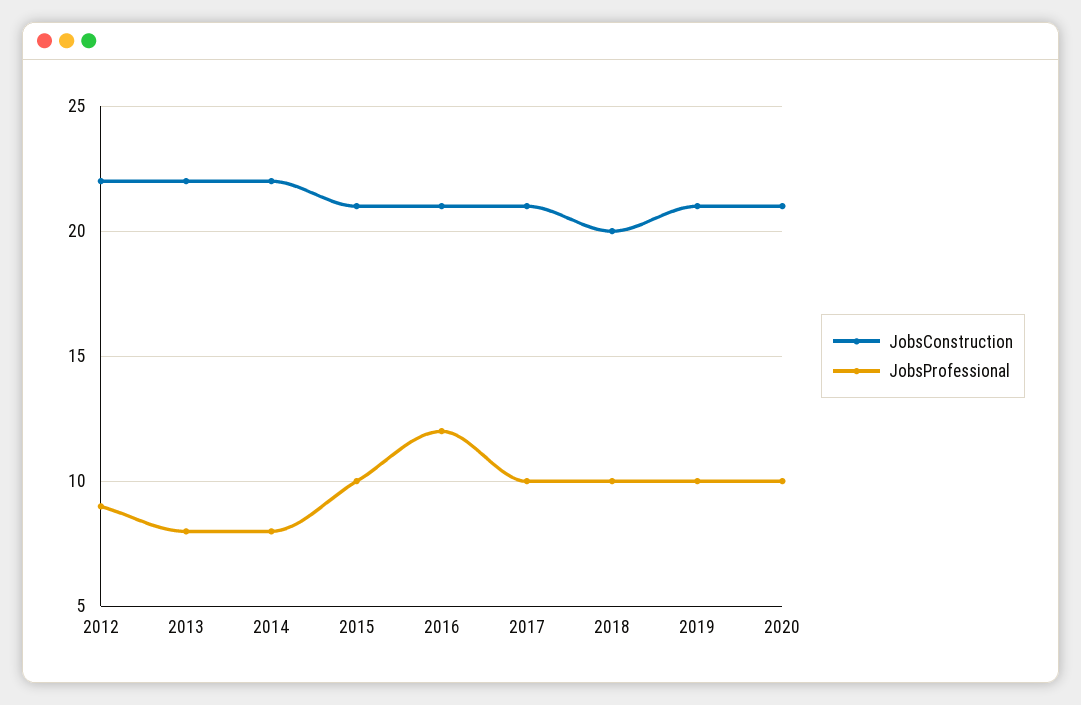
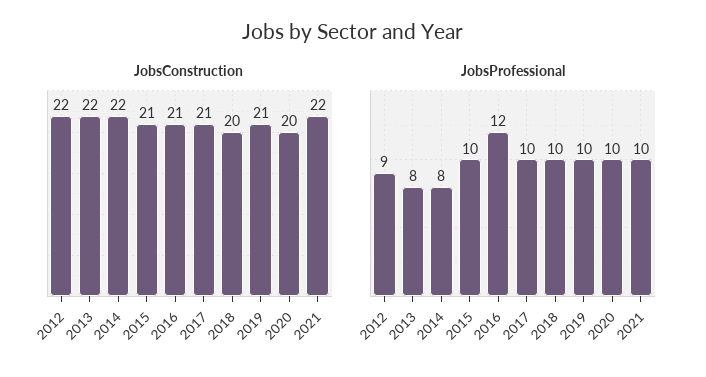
JobsConstruction, 2020: 21 -> 20
JobsConstruction, 2021: none -> 22
JobsProfessional, 2021: none -> 10

